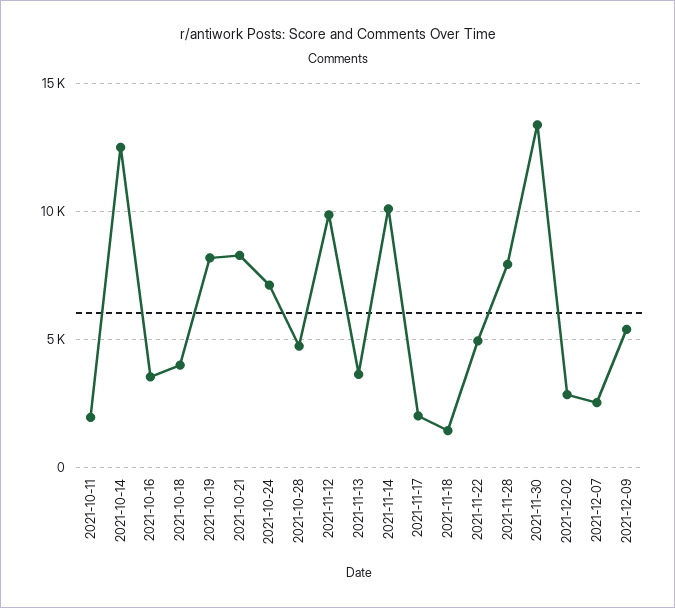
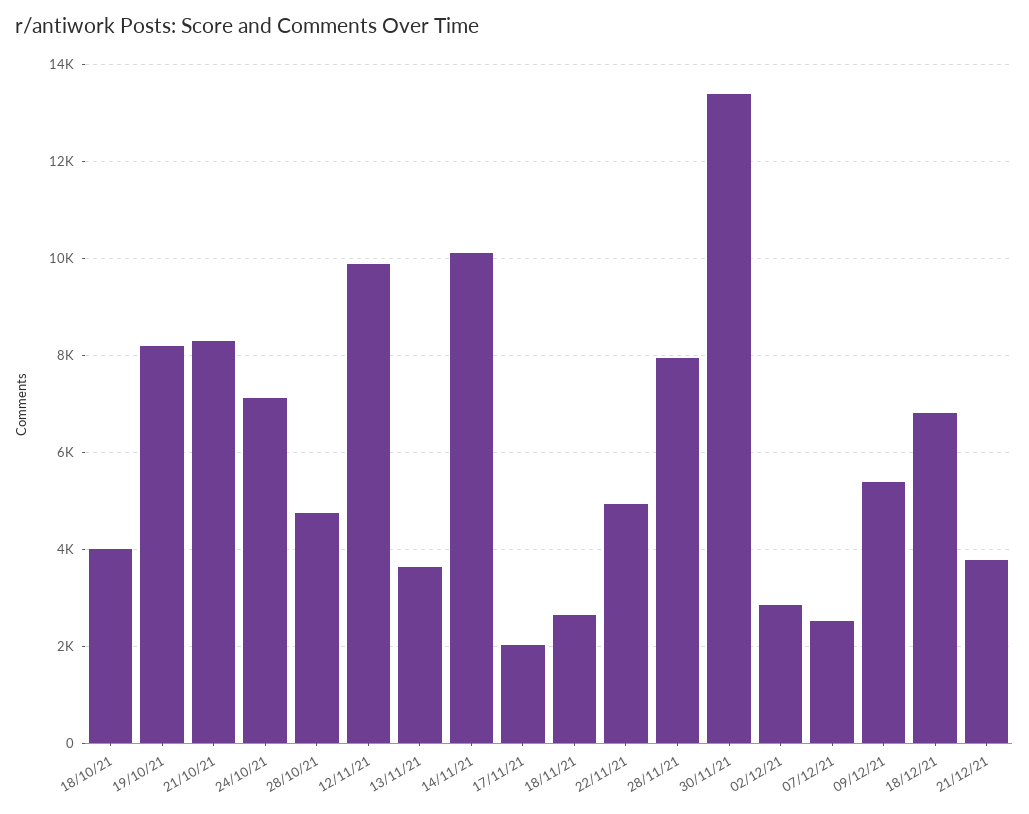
2021-10-11: 2000 -> none
2021-10-14: 12500 -> none
2021-10-16: 3500 -> none
2021-11-18: 1500 -> 2600
18/12/21: none -> 6800
21/12/21: none -> 3800

